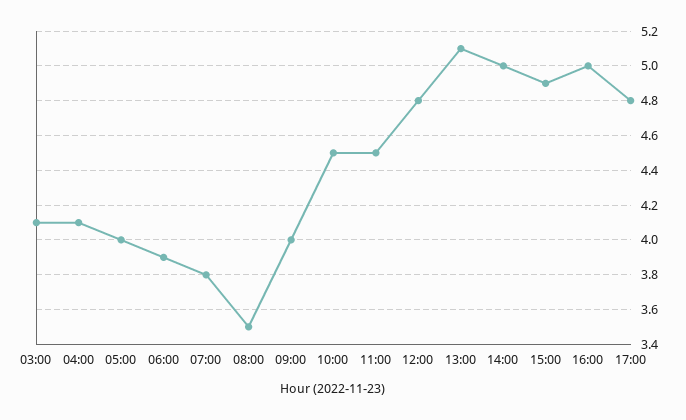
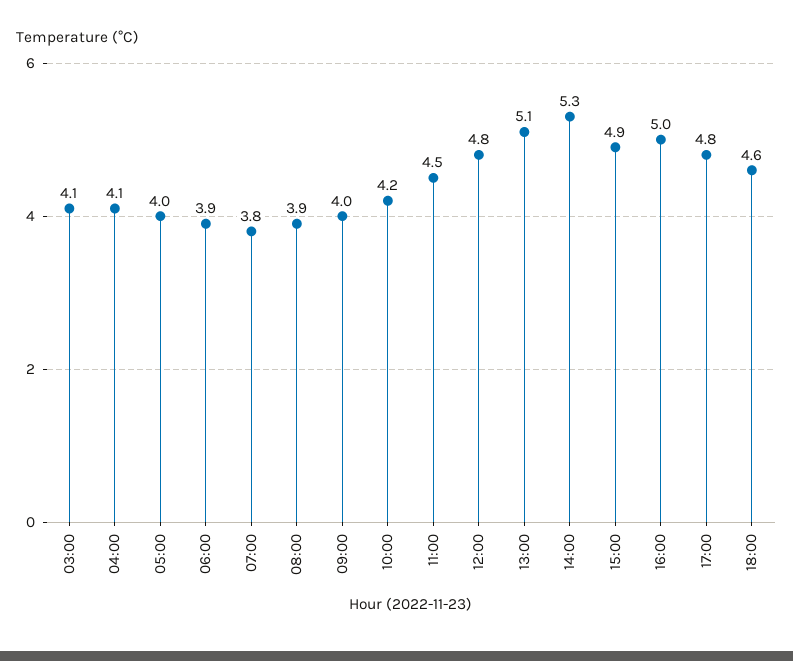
08:00: 3.5 -> 3.9
10:00: 4.5 -> 4.2
14:00: 5 -> 5.3
18:00: none -> 4.6

